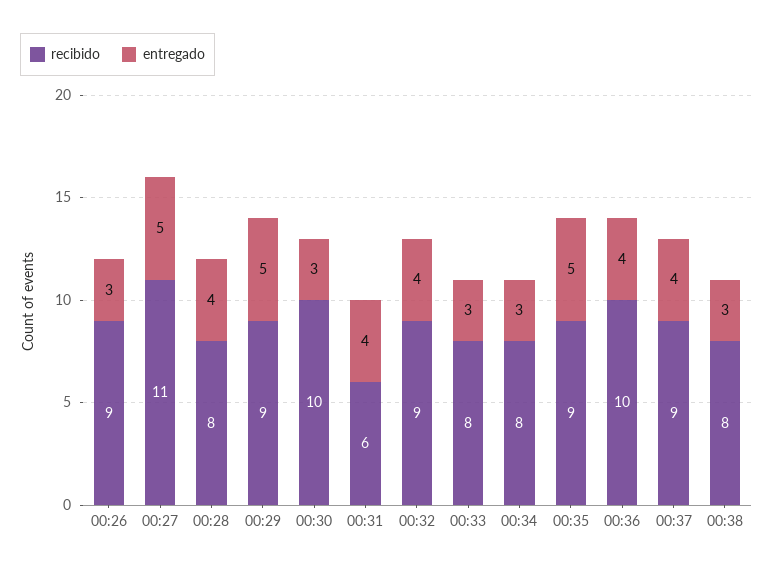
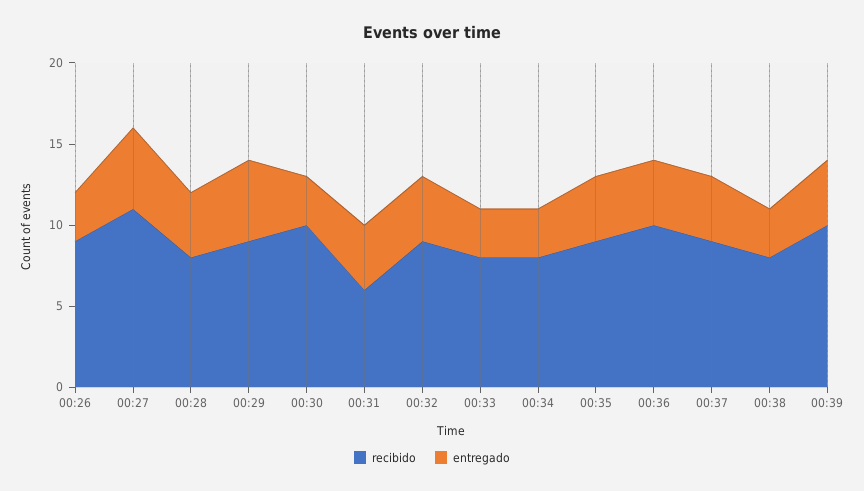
entregado, 00:35: 5 -> 4
recibido, 00:39: none -> 10
entregado, 00:39: none -> 4

